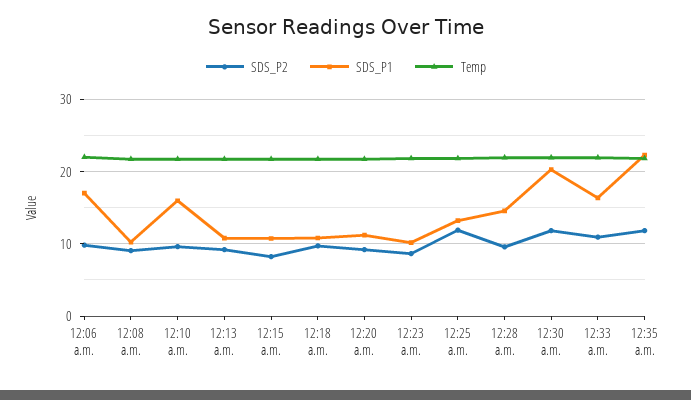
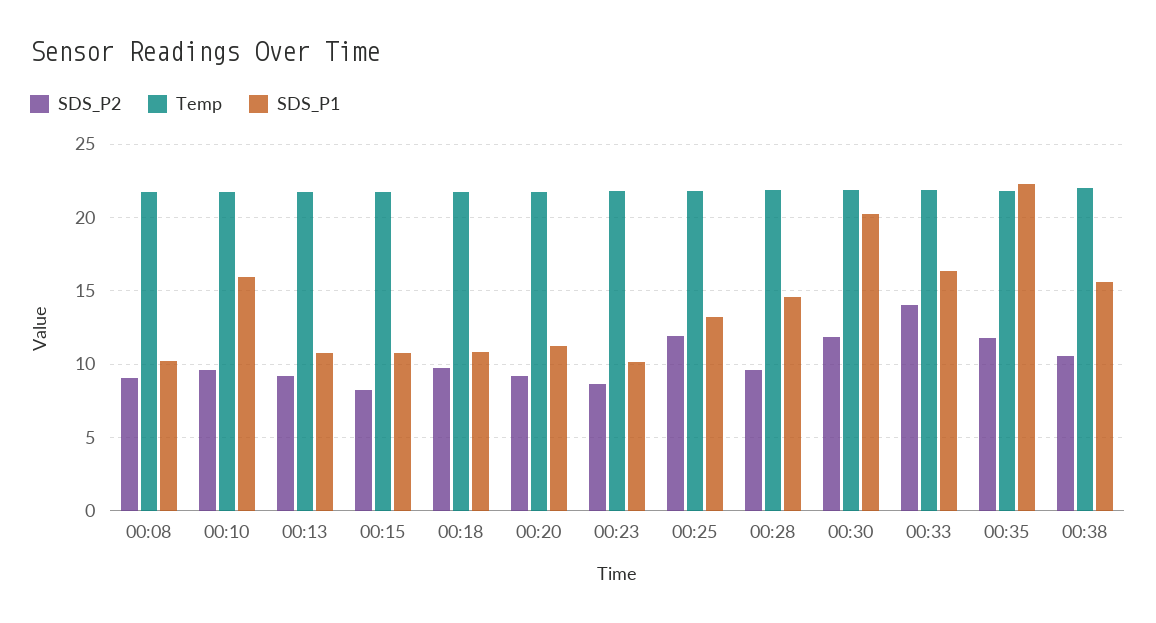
SDS_P2, 12:06 a.m.: 10 -> none
SDS_P1, 12:06 a.m.: 17 -> none
Temp, 12:06 a.m.: 22 -> none
SDS_P2, 12:33 a.m.: 11 -> 14
SDS_P2, 00:38: none -> 10.5
Temp, 00:38: none -> 22
SDS_P1, 00:38: none -> 15.5

